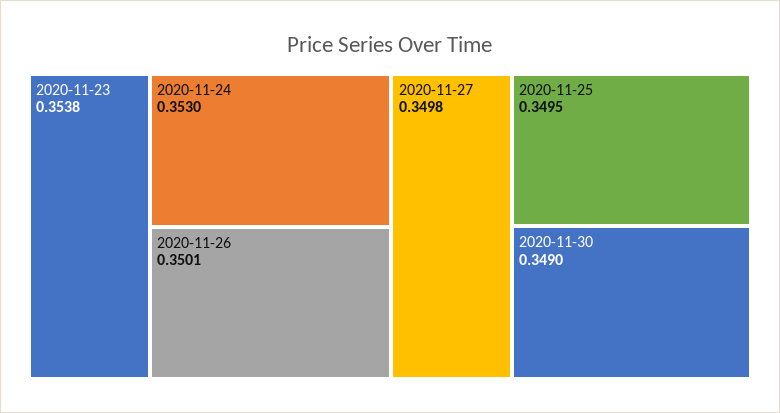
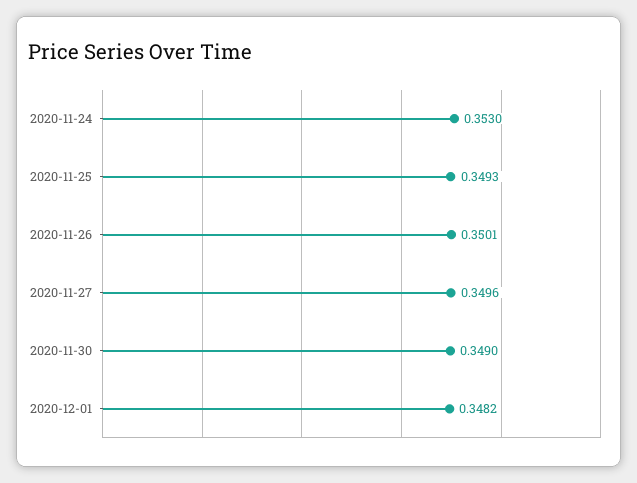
2020-11-23: 0.3538 -> none
2020-11-27: 0.3498 -> 0.3496
2020-11-25: 0.3495 -> 0.3493
2020-12-01: none -> 0.3482

